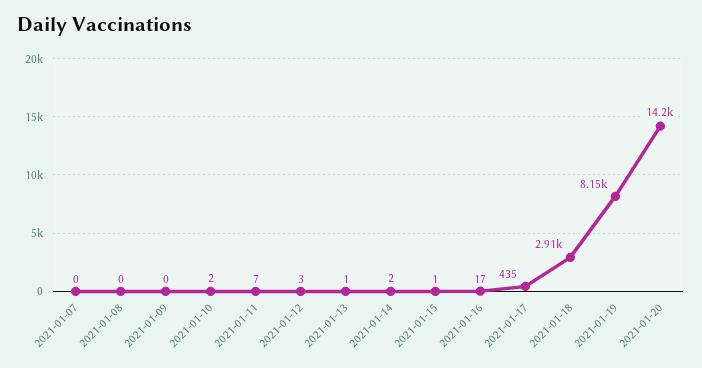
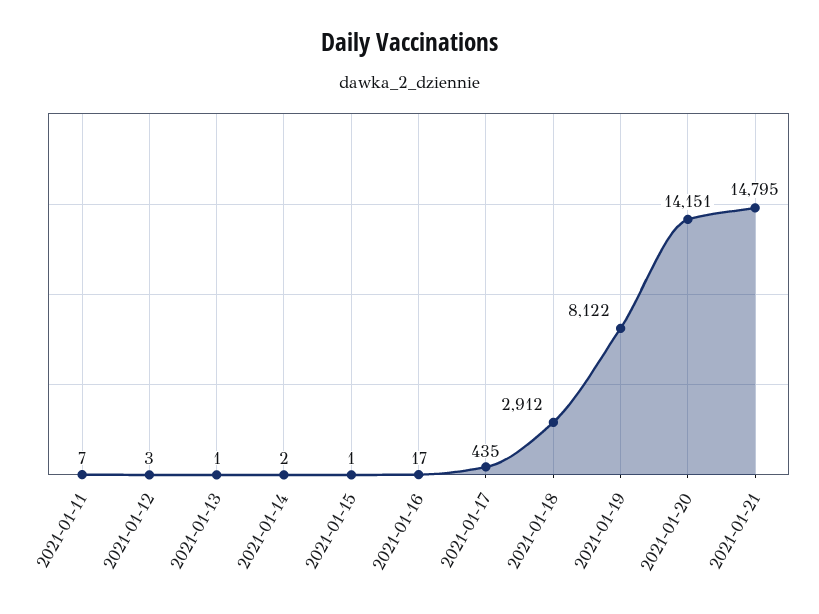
2021-01-07: 0 -> none
2021-01-08: 0 -> none
2021-01-09: 0 -> none
2021-01-10: 2 -> none
2021-01-19: 8150 -> 8122
2021-01-21: none -> 14795

